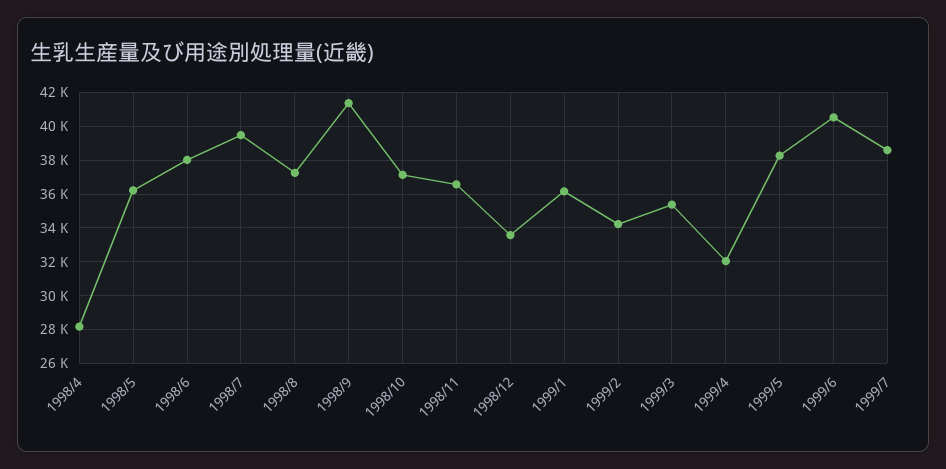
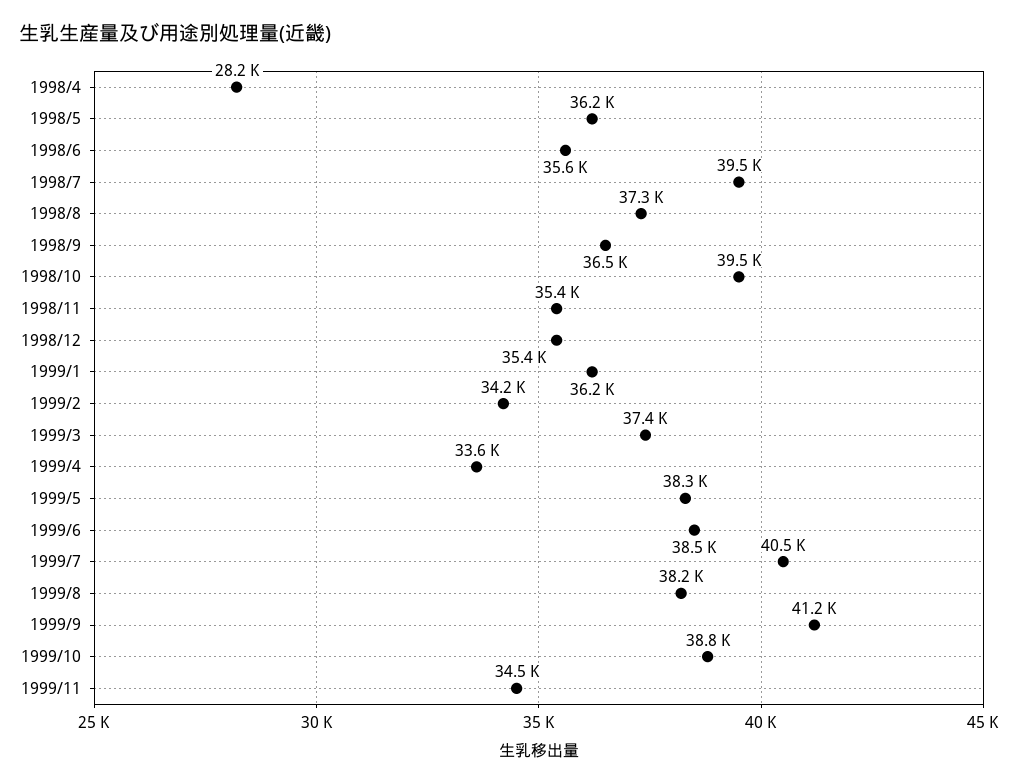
1998/6: 38000 -> 35600
1998/9: 41500 -> 36500
1998/10: 37000 -> 39500
1998/11: 36500 -> 35400
1998/12: 33500 -> 35400
1999/3: 35500 -> 37400
1999/4: 32000 -> 33600
1999/6: 40500 -> 38500
1999/7: 38500 -> 40500
1999/8: none -> 38200
1999/9: none -> 41200
1999/10: none -> 38800
1999/11: none -> 34500

